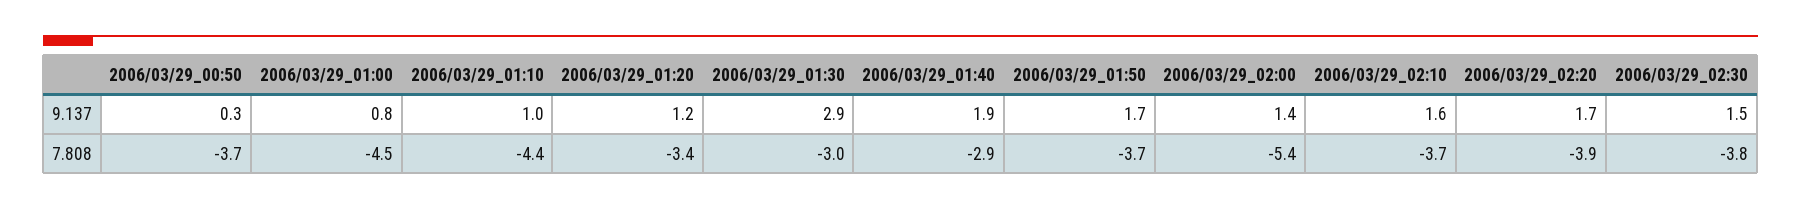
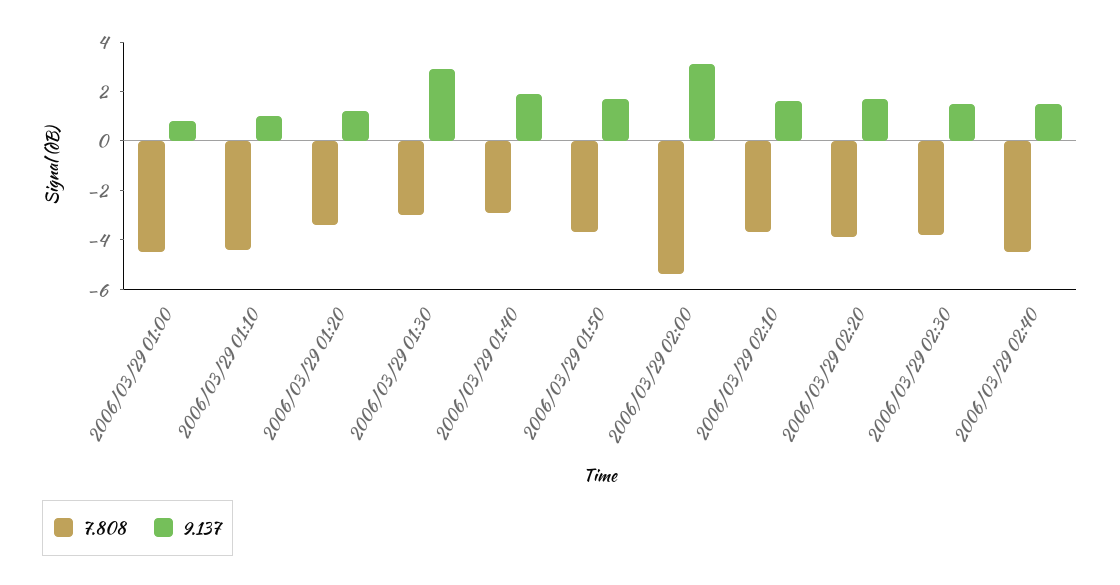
9.137, 2006/03/29_00:50: 0.3 -> none
9.137, 2006/03/29_02:00: 1.4 -> 3
7.808, 2006/03/29_00:50: -3.7 -> none
7.808, 2006/03/29 02:40: none -> -4.5
9.137, 2006/03/29 02:40: none -> 1.5

